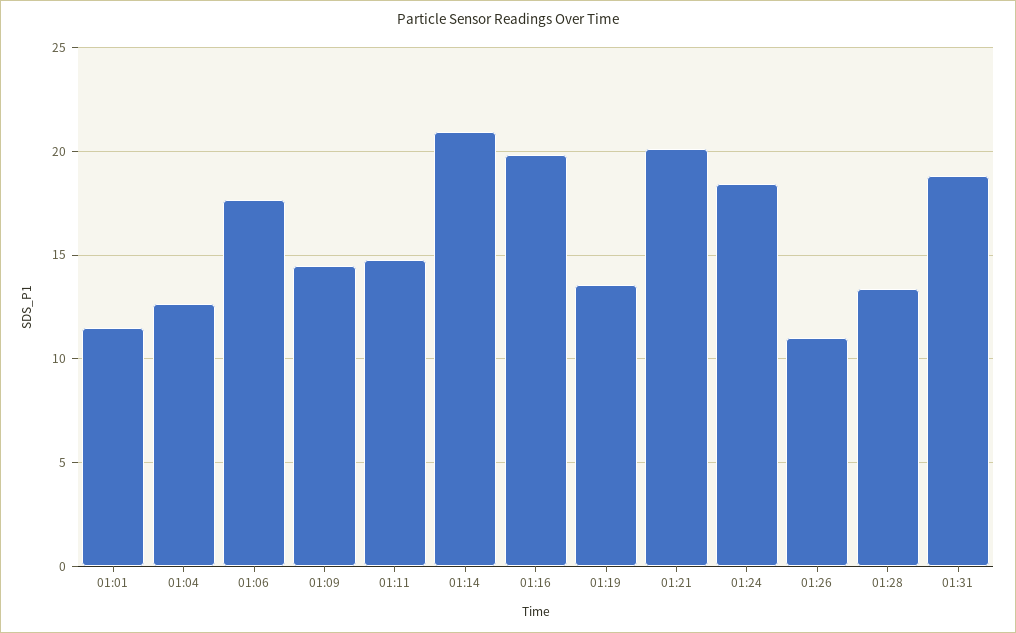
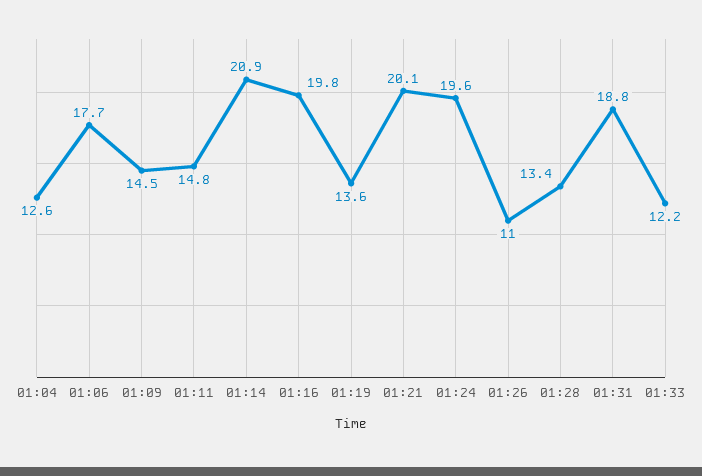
01:01: 11.5 -> none
01:24: 18.5 -> 19.6
01:33: none -> 12.2

